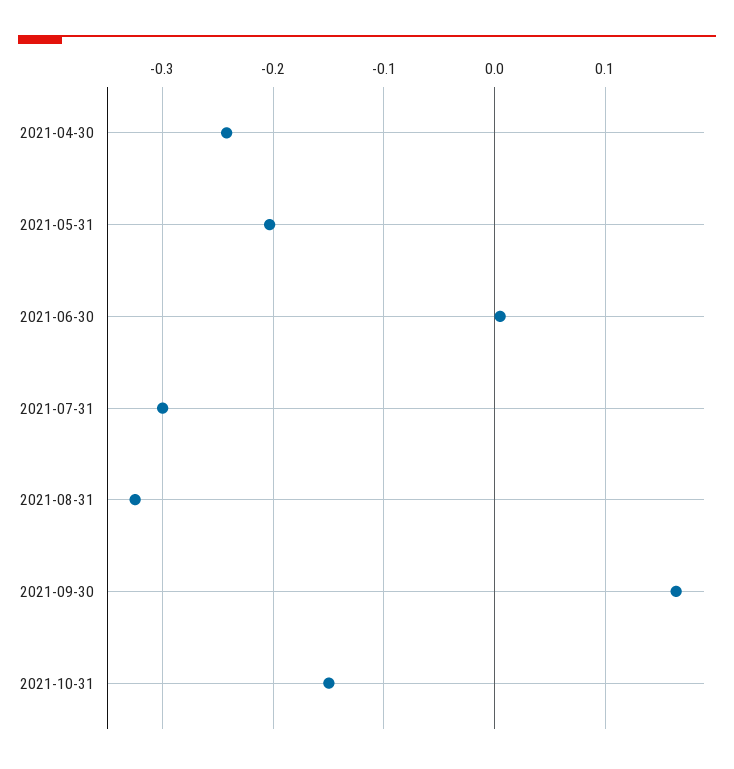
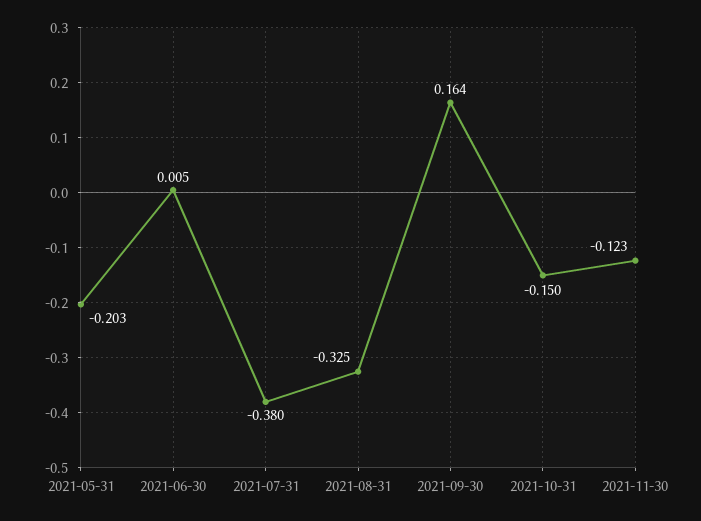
2021-04-30: -0.24 -> none
2021-07-31: -0.3 -> -0.38
2021-11-30: none -> -0.123

